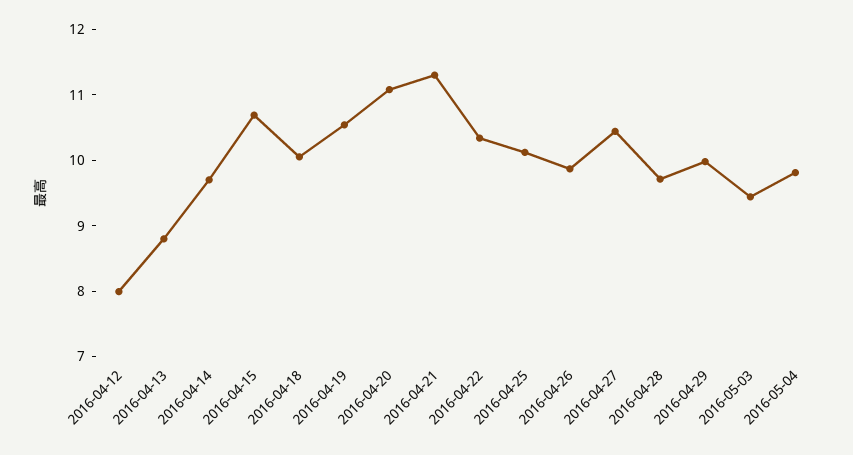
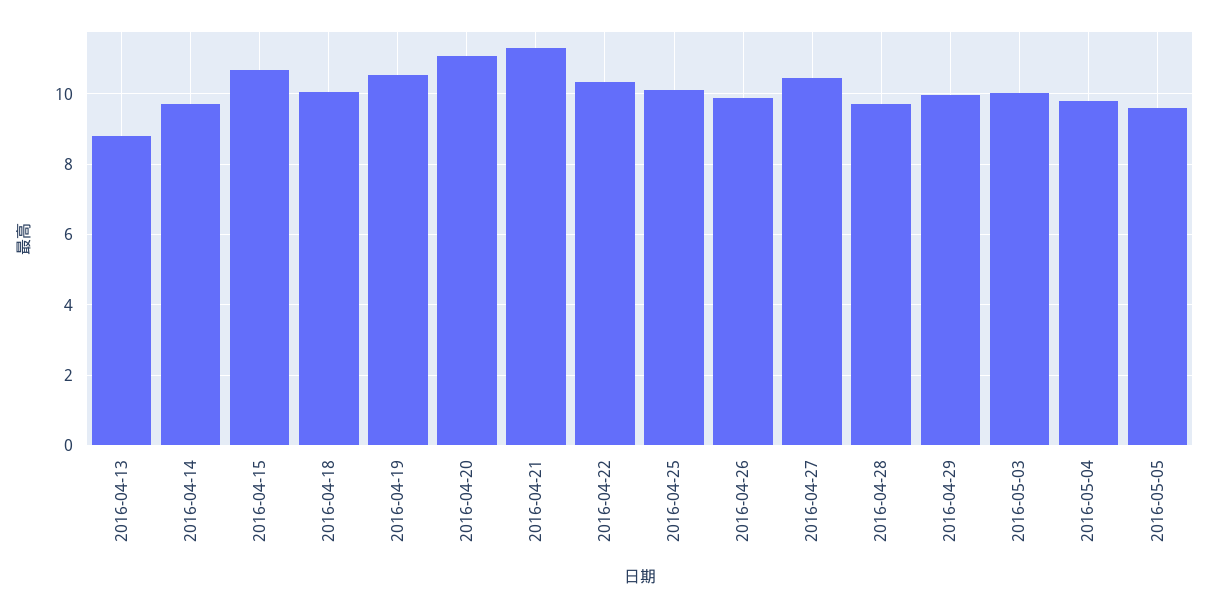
2016-04-12: 8 -> none
2016-05-03: 9.4 -> 10
2016-05-05: none -> 9.6

